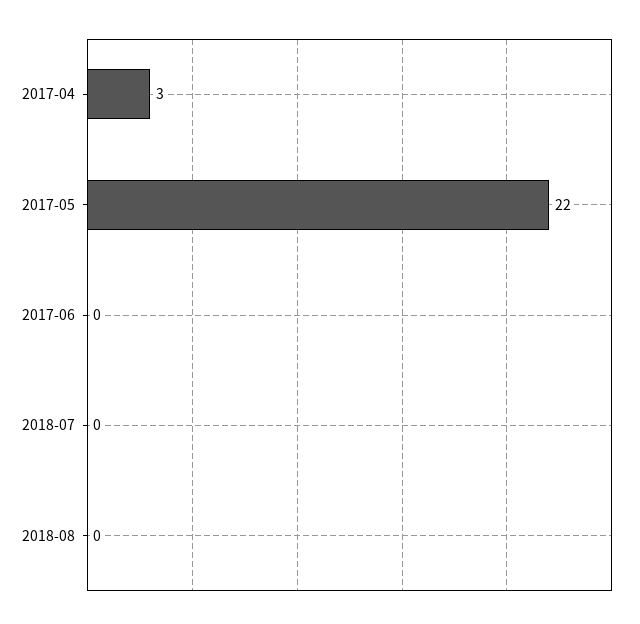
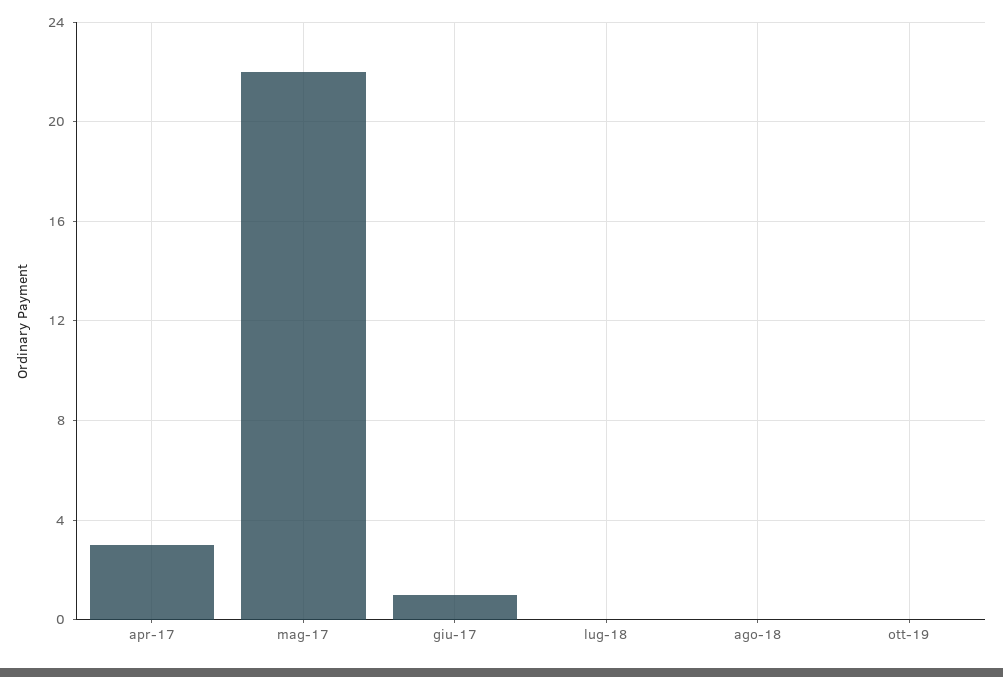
2017-06: 0 -> 1
ott-19: none -> 0

